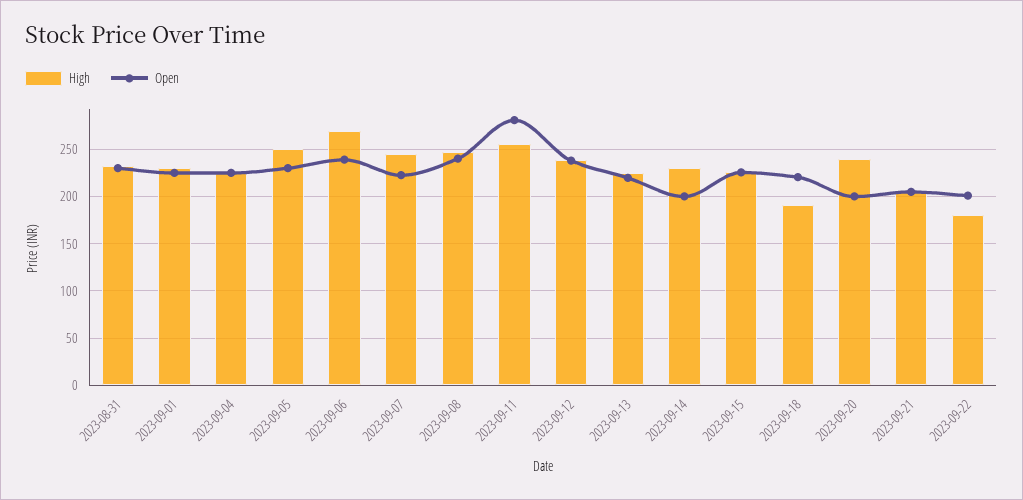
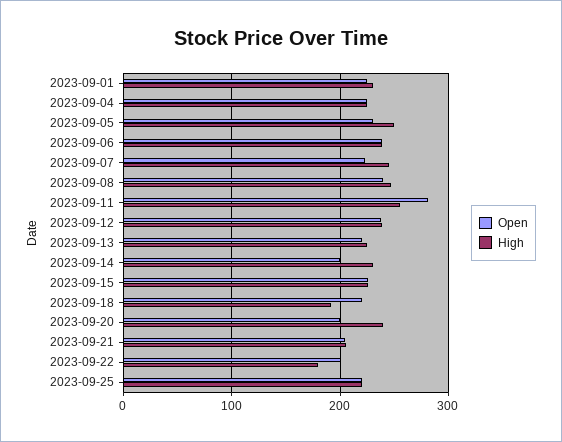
High, 2023-08-31: 230 -> none
Open, 2023-08-31: 230 -> none
High, 2023-09-06: 270 -> 240
Open, 2023-09-25: none -> 220
High, 2023-09-25: none -> 220

